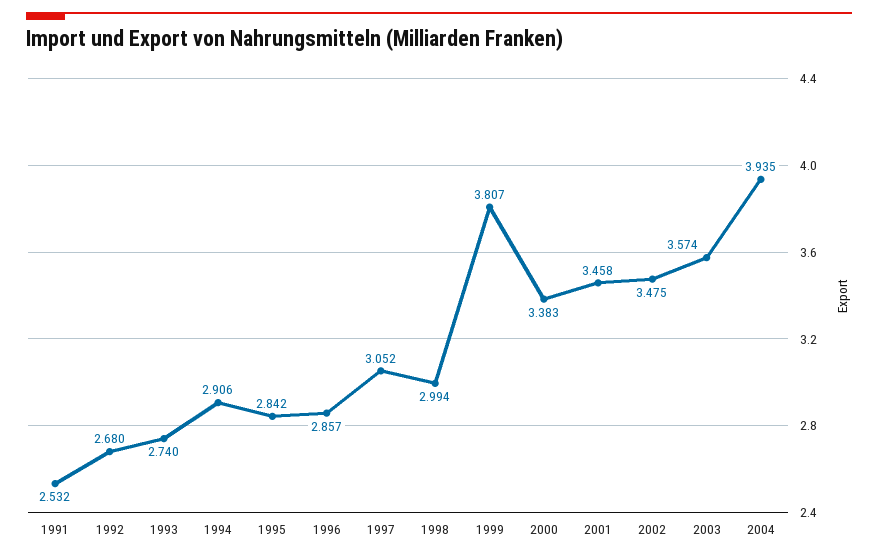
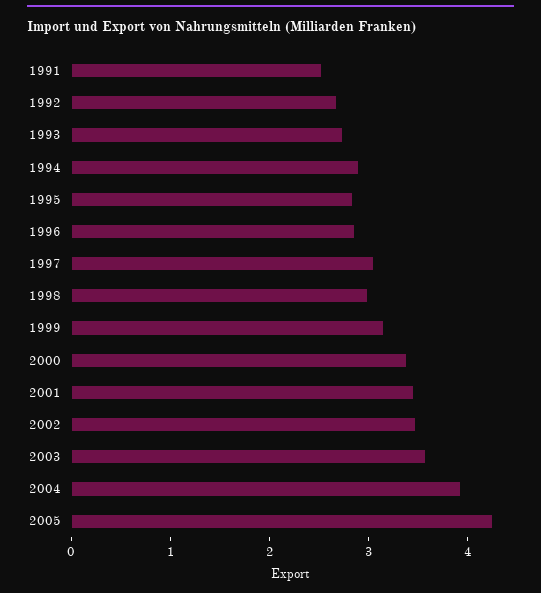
1999: 3.807 -> 3.2
2005: none -> 4.2

